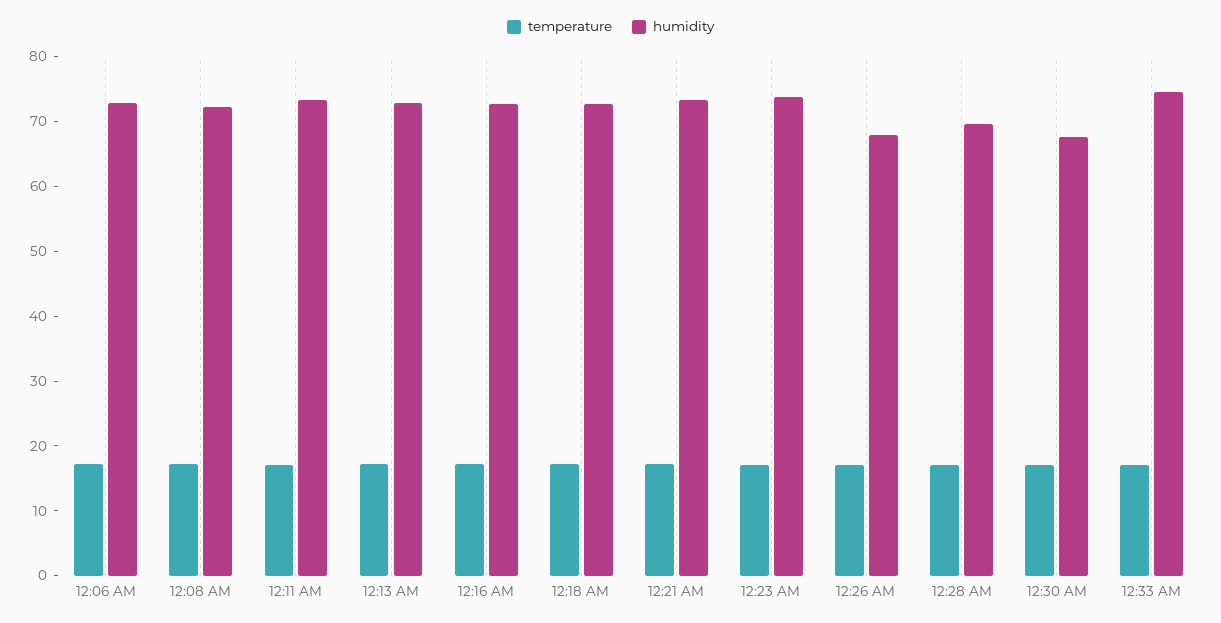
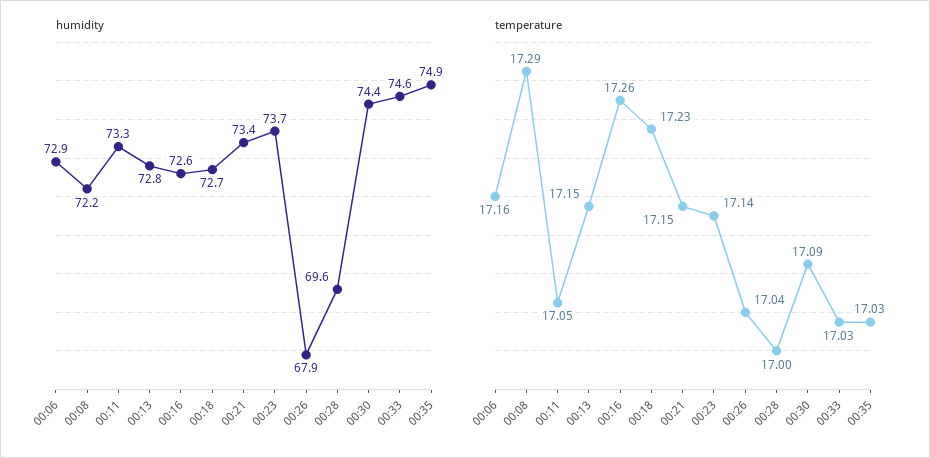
humidity, 12:30 AM: 68 -> 74.4
humidity, 00:35: none -> 74.9
temperature, 00:35: none -> 17.03

